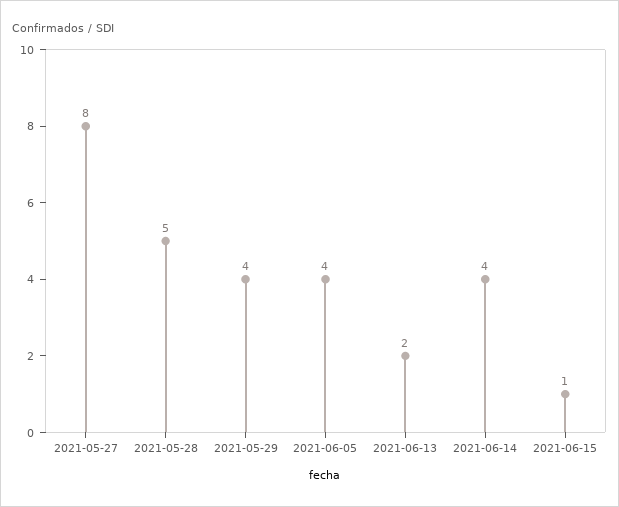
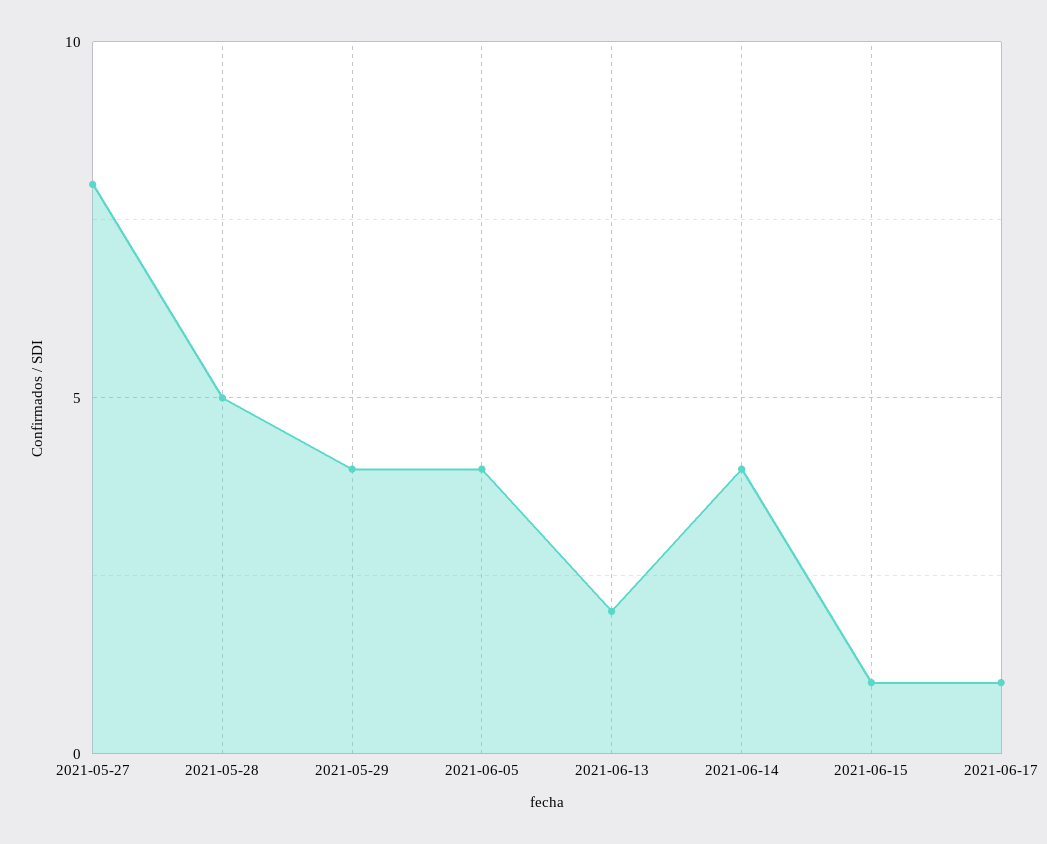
2021-06-17: none -> 1

